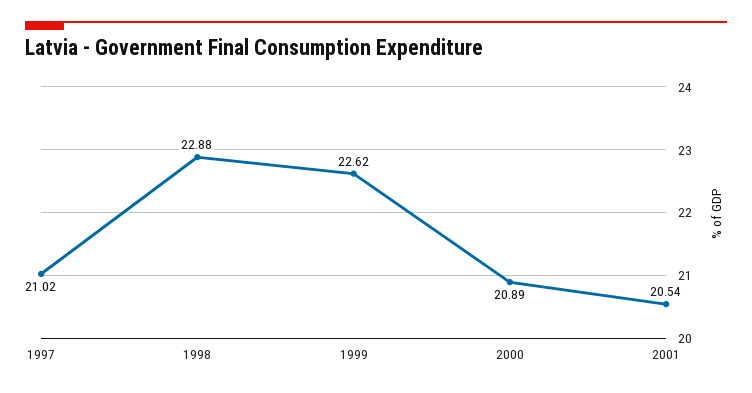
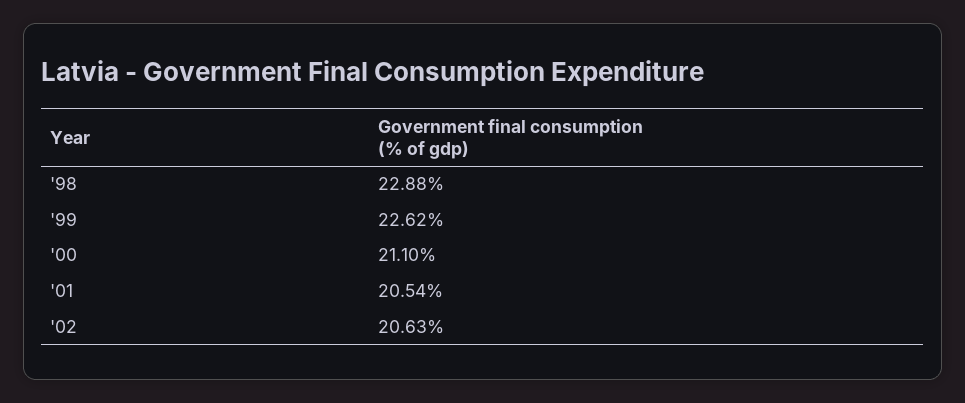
1997: 21.02 -> none
2000: 20.89 -> 21.1
'02: none -> 20.63

